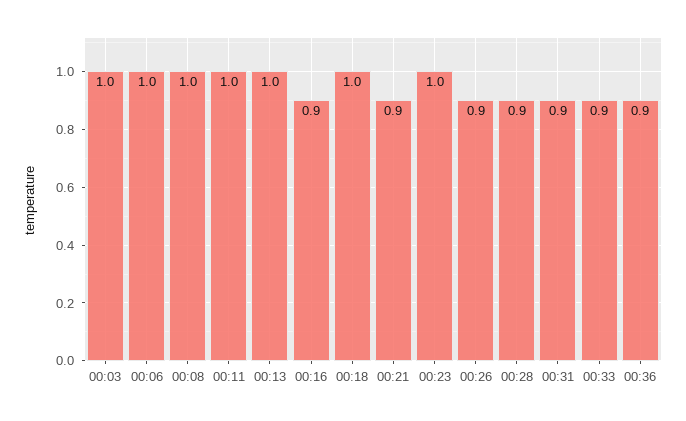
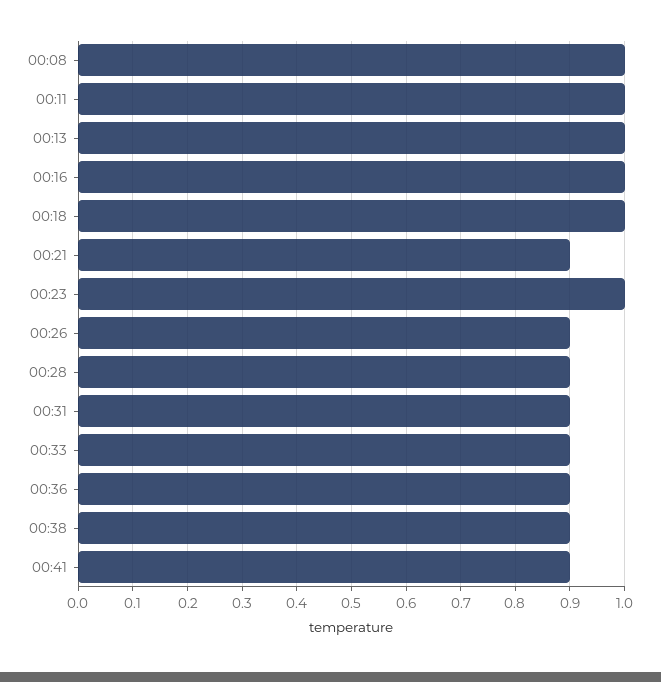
00:03: 1 -> none
00:06: 1 -> none
00:16: 0.9 -> 1
00:38: none -> 0.9
00:41: none -> 0.9

